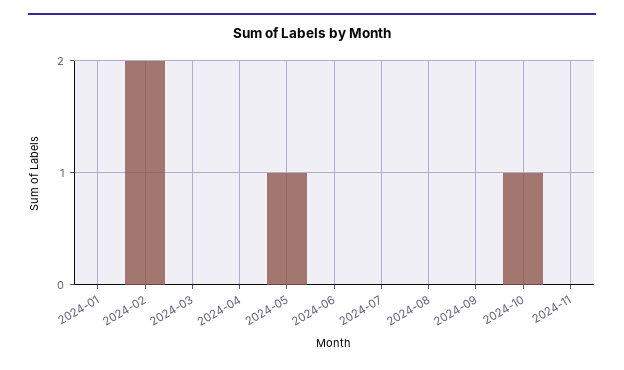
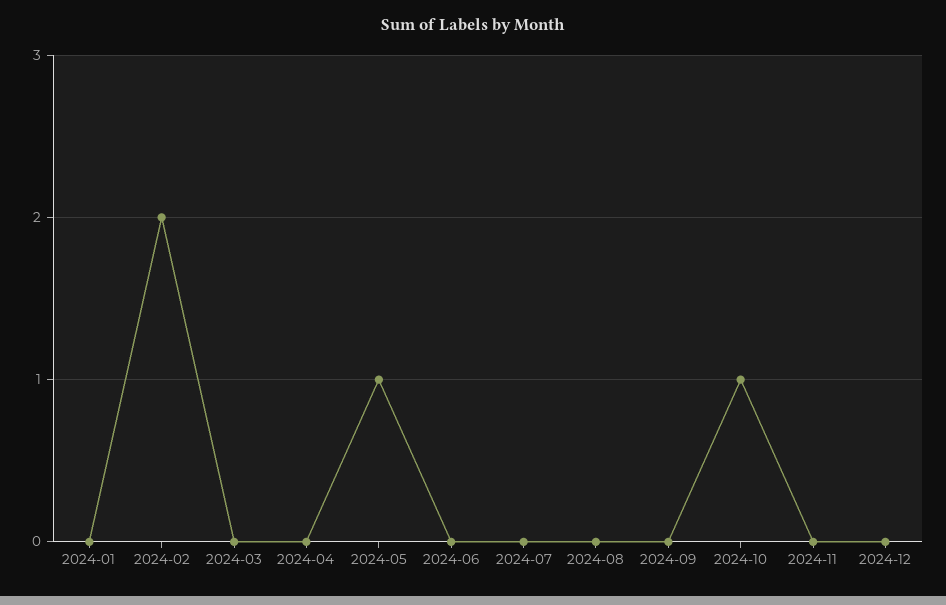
2024-12: none -> 0

